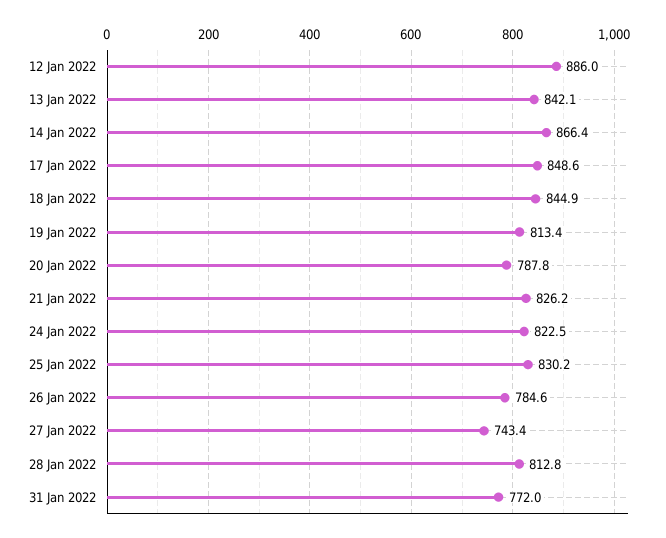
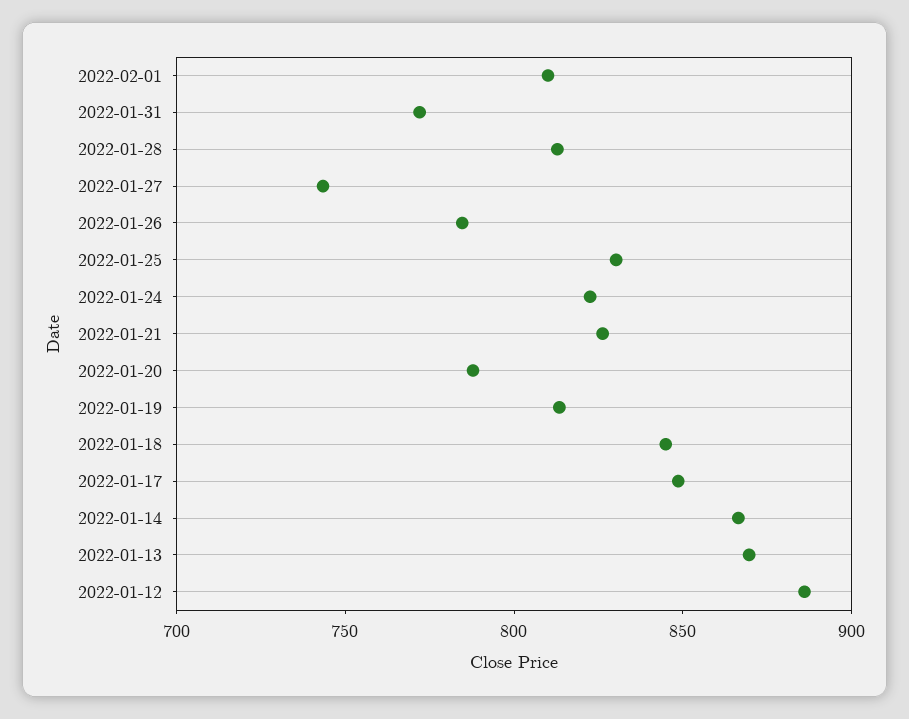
13 Jan 2022: 842.1 -> 870
2022-02-01: none -> 810

